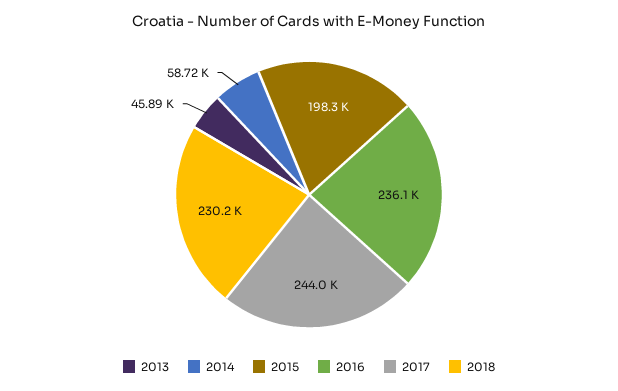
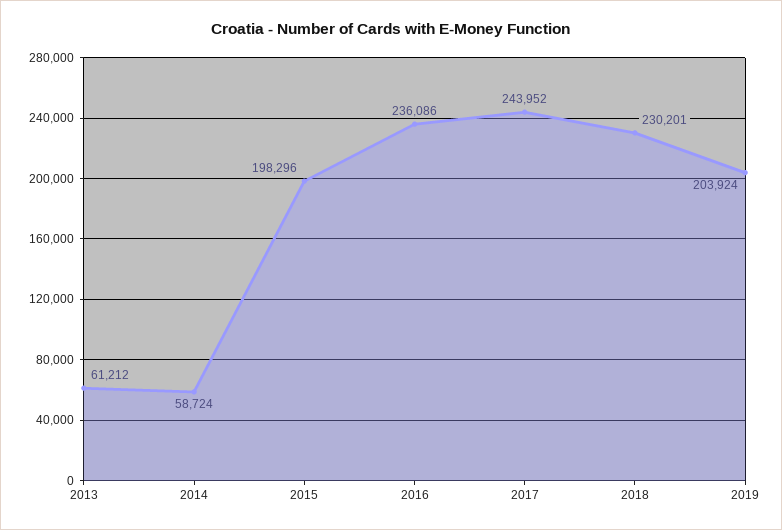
2013: 45890 -> 61212
2019: none -> 203924

